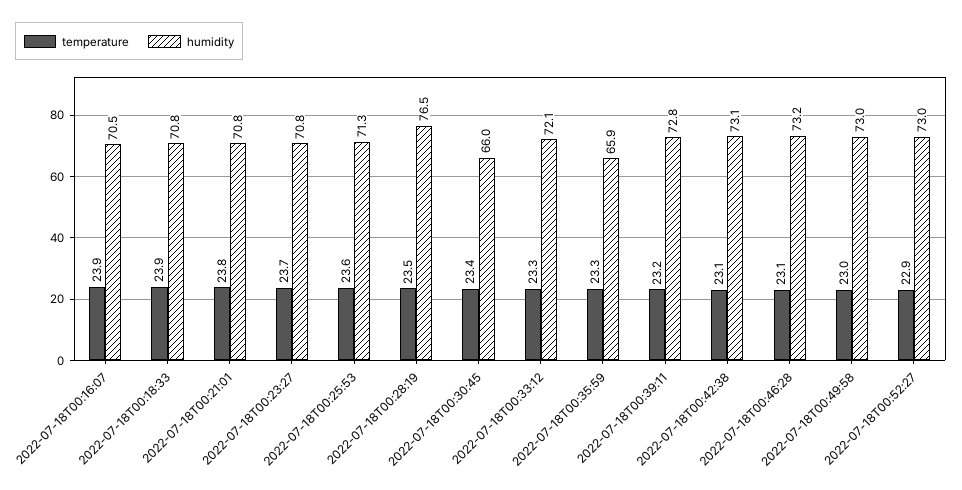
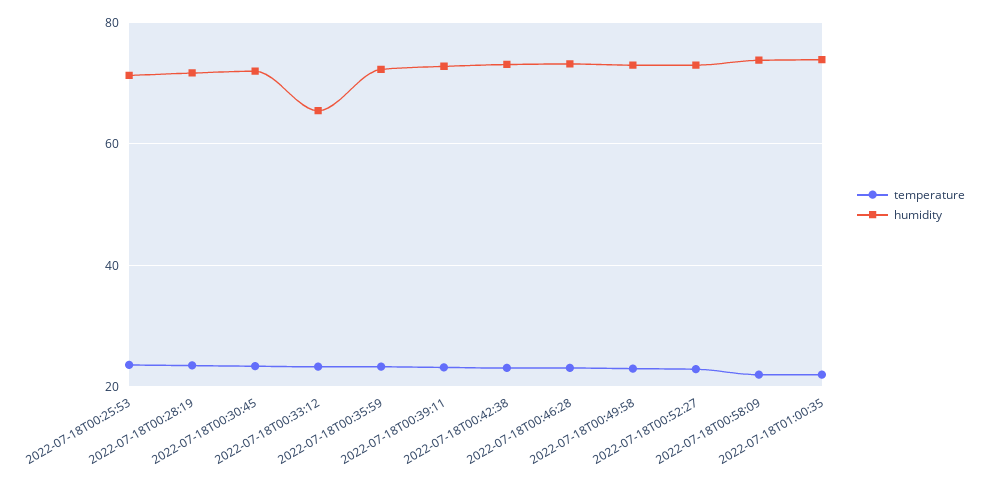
temperature, 2022-07-18T00:16:07: 23.9 -> none
humidity, 2022-07-18T00:16:07: 70.5 -> none
temperature, 2022-07-18T00:18:33: 23.9 -> none
humidity, 2022-07-18T00:18:33: 70.8 -> none
temperature, 2022-07-18T00:21:01: 23.8 -> none
humidity, 2022-07-18T00:21:01: 70.8 -> none
temperature, 2022-07-18T00:23:27: 23.7 -> none
humidity, 2022-07-18T00:23:27: 70.8 -> none
humidity, 2022-07-18T00:28:19: 76.5 -> 72
humidity, 2022-07-18T00:30:45: 66 -> 72
humidity, 2022-07-18T00:33:12: 72.1 -> 66
humidity, 2022-07-18T00:35:59: 65.9 -> 72
temperature, 2022-07-18T00:58:09: none -> 22
humidity, 2022-07-18T00:58:09: none -> 74
temperature, 2022-07-18T01:00:35: none -> 22
humidity, 2022-07-18T01:00:35: none -> 74

